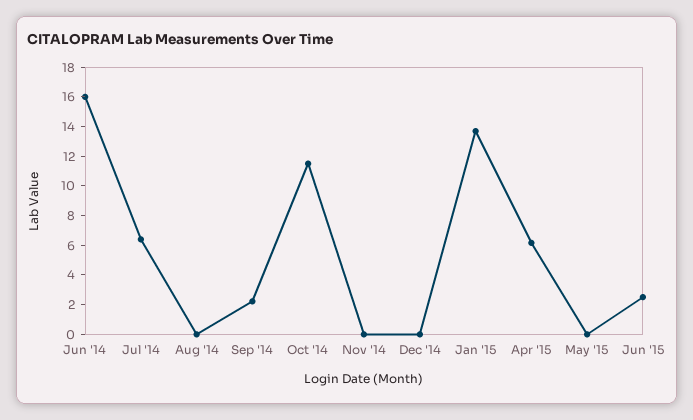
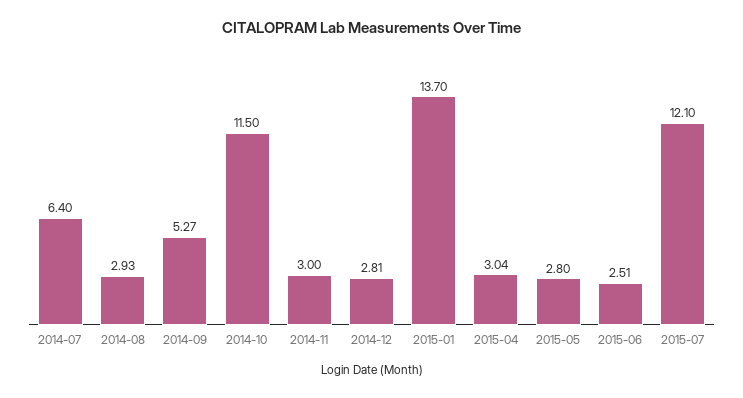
Jun '14: 16 -> none
Aug '14: 0 -> 2.93
Sep '14: 2 -> 5.27
Nov '14: 0 -> 3
Dec '14: 0 -> 2.81
Apr '15: 6 -> 3.04
May '15: 0 -> 2.8
2015-07: none -> 12.1

